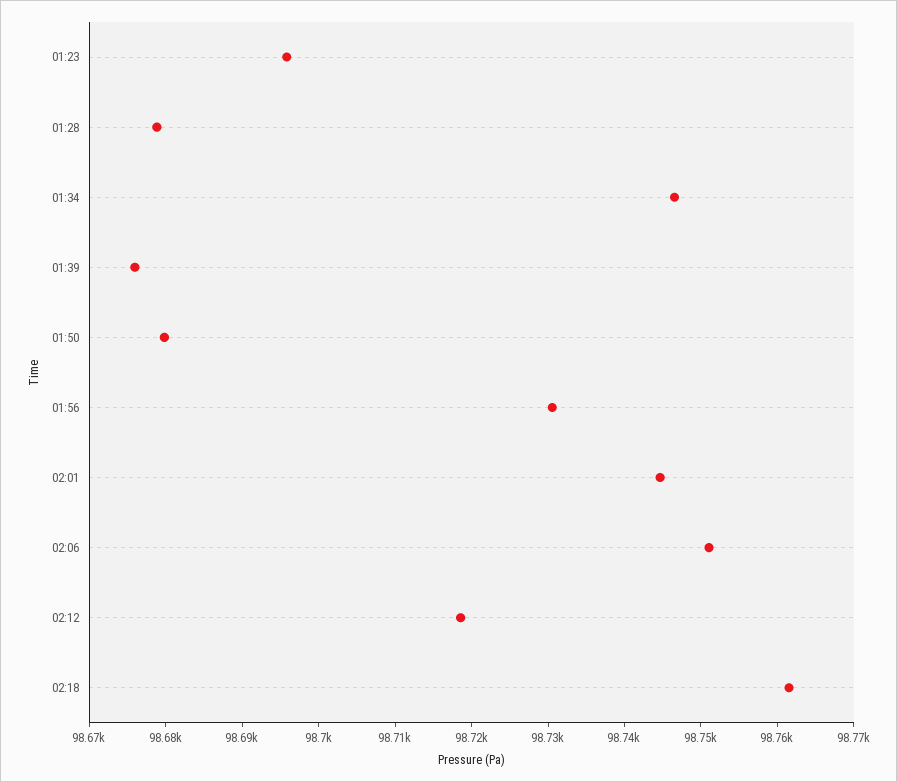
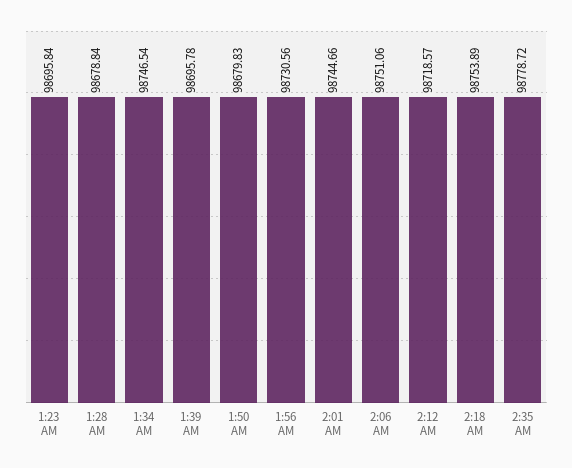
01:39: 98676 -> 98695.78
02:18: 98762 -> 98753.89
2:35 AM: none -> 98778.72

